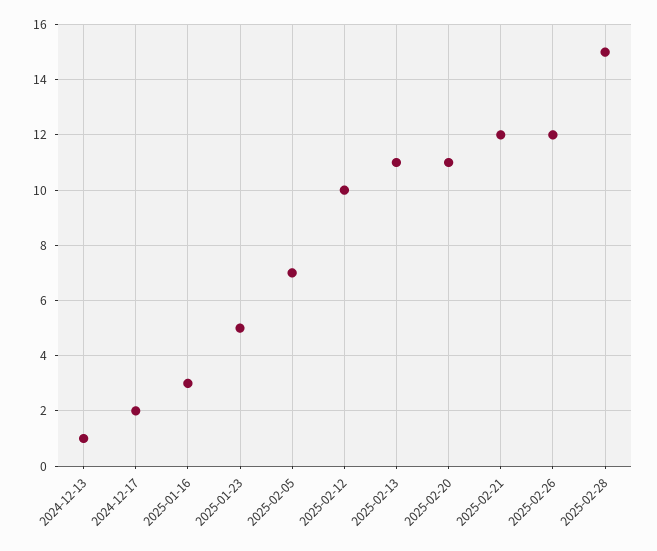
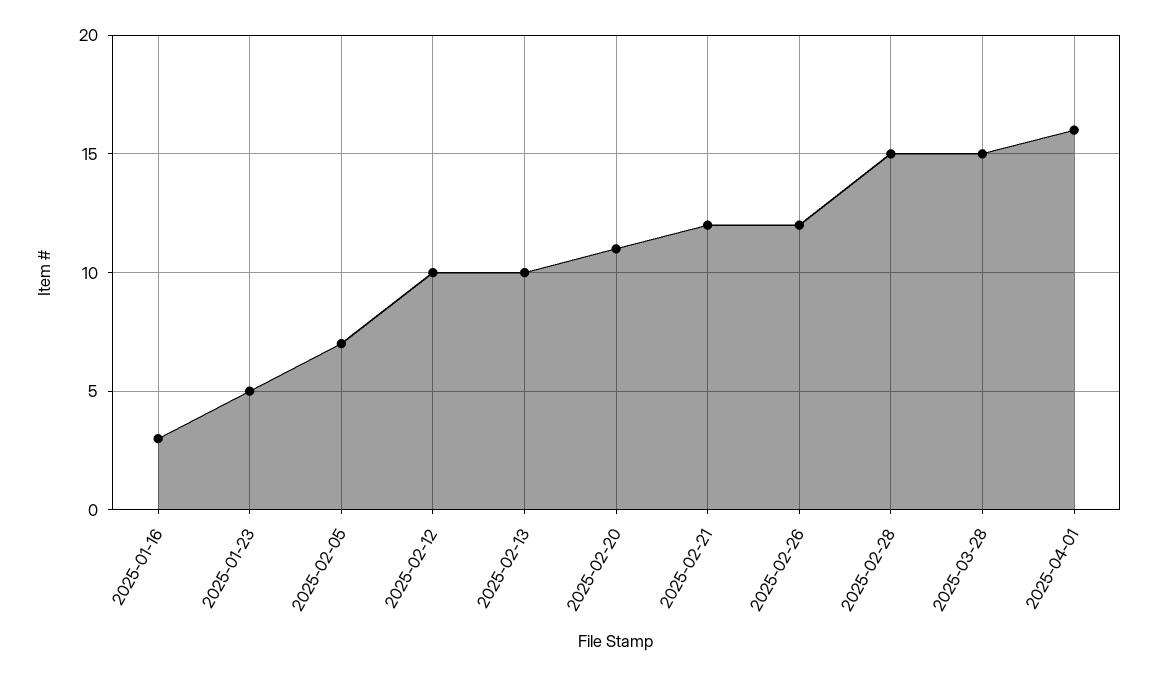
2024-12-13: 1 -> none
2024-12-17: 2 -> none
2025-02-13: 11 -> 10
2025-03-28: none -> 15
2025-04-01: none -> 16

